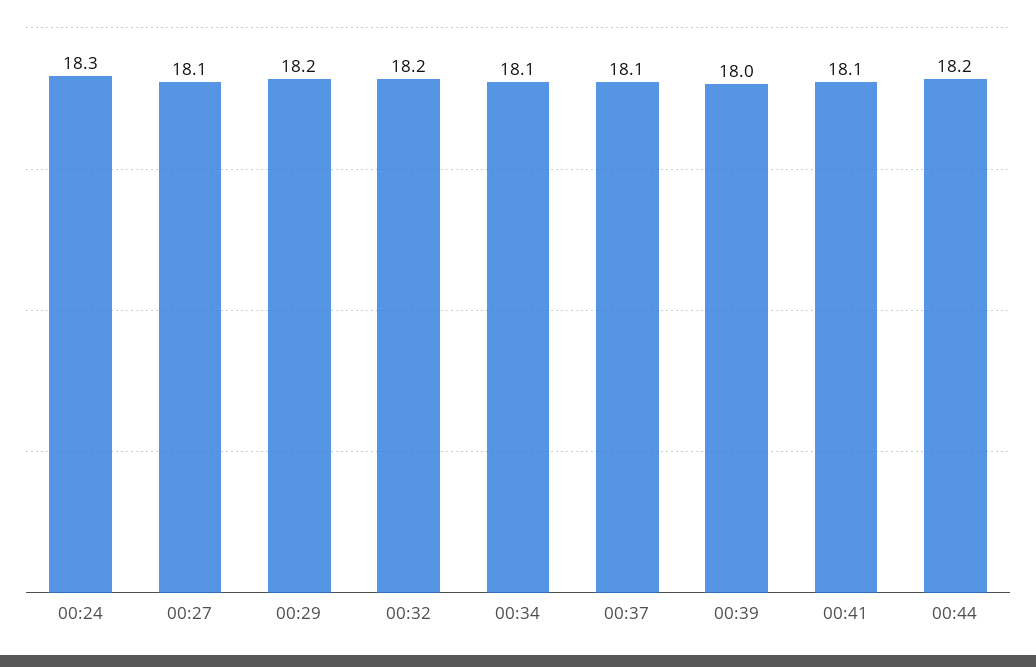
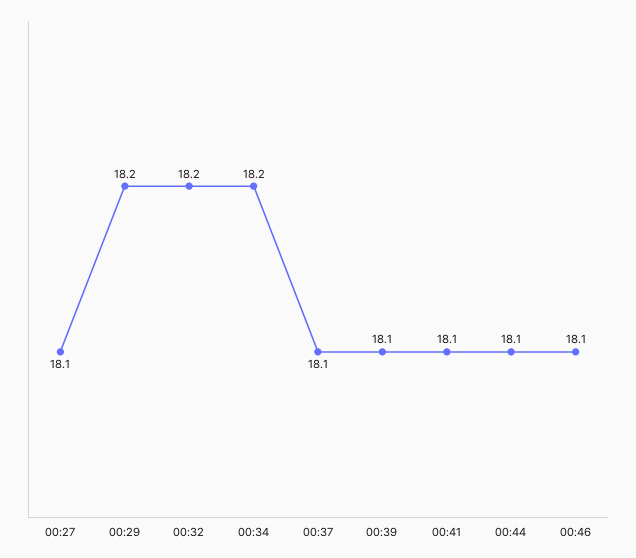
00:24: 18.3 -> none
00:34: 18.1 -> 18.2
00:39: 18 -> 18.1
00:44: 18.2 -> 18.1
00:46: none -> 18.1

